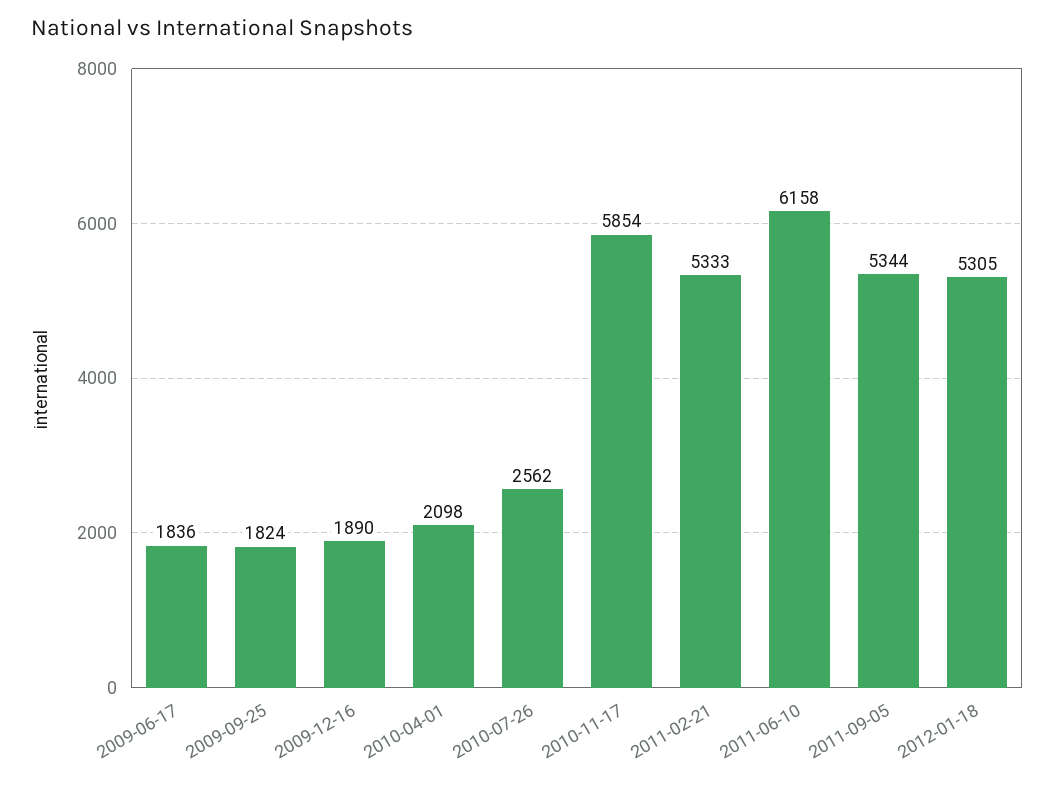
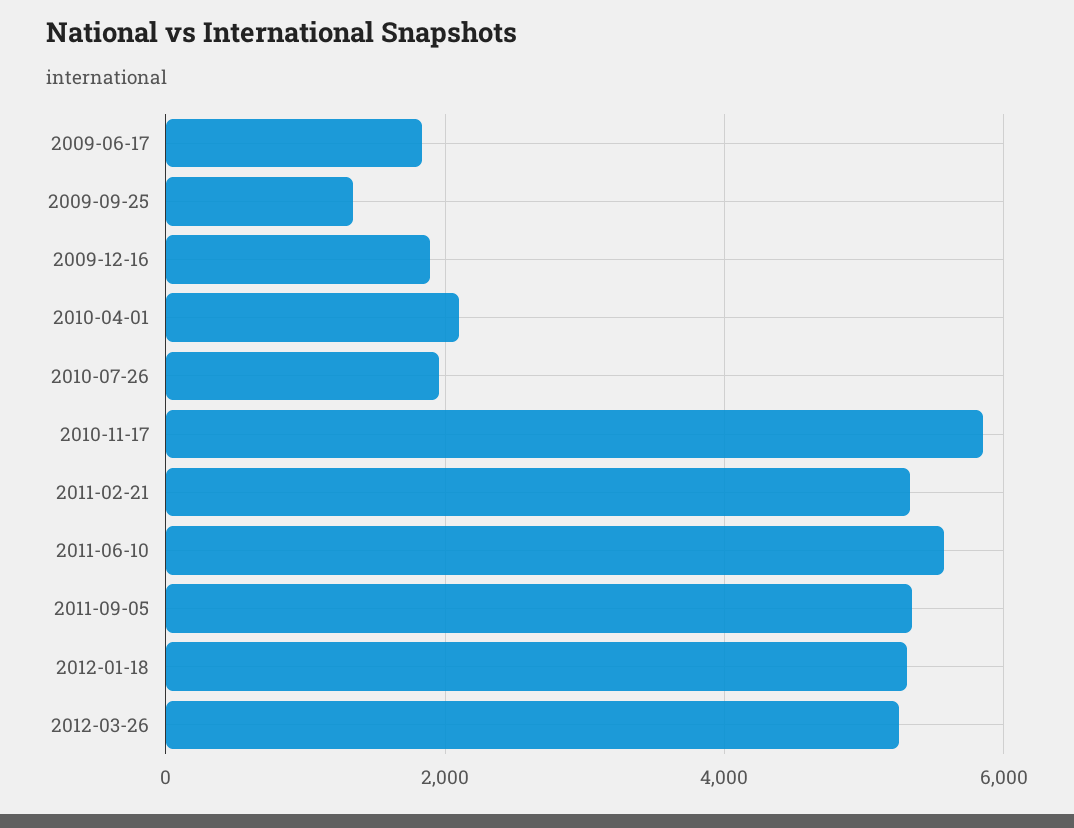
2009-09-25: 1824 -> 1400
2010-07-26: 2562 -> 2000
2011-06-10: 6158 -> 5600
2012-03-26: none -> 5200

